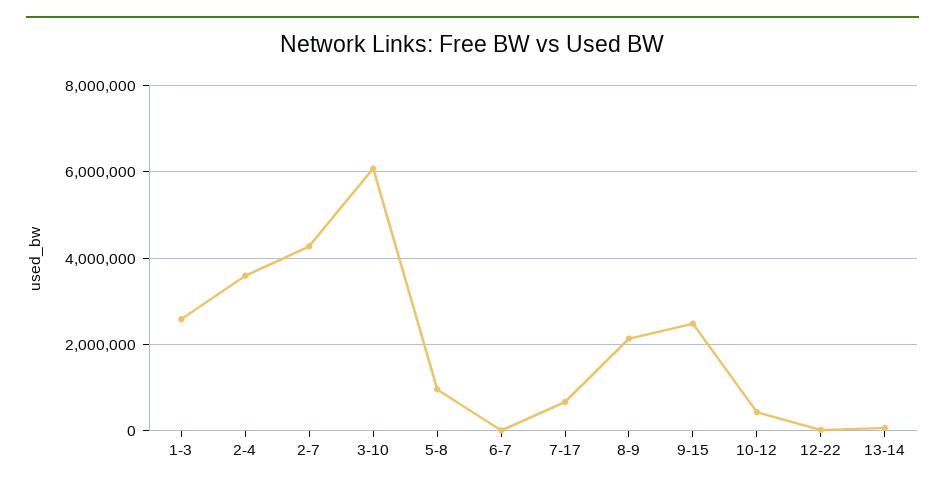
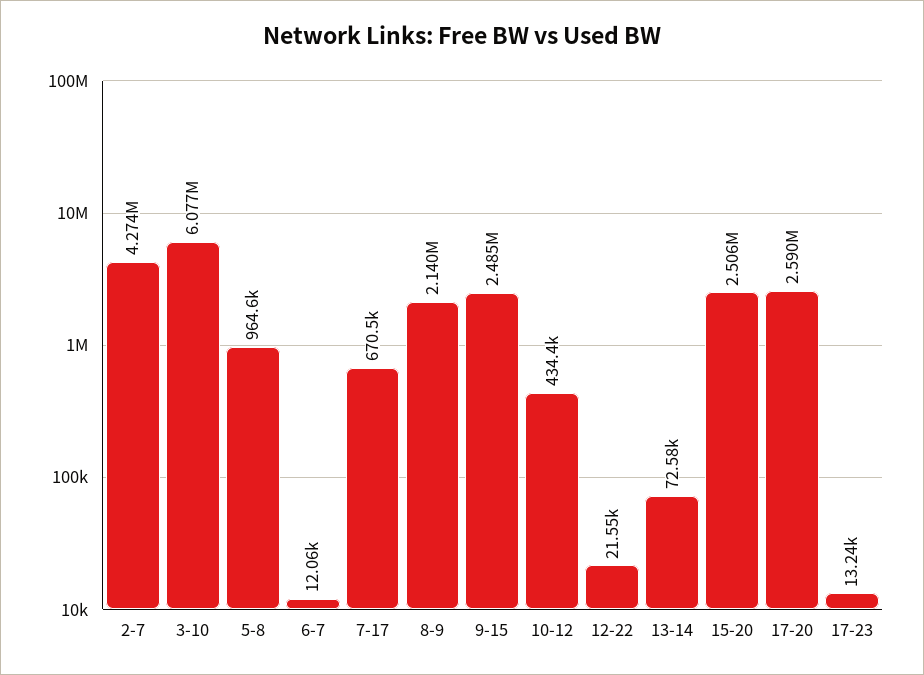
1-3: 2600000 -> none
2-4: 3600000 -> none
15-20: none -> 2506000
17-20: none -> 2590000
17-23: none -> 13240

